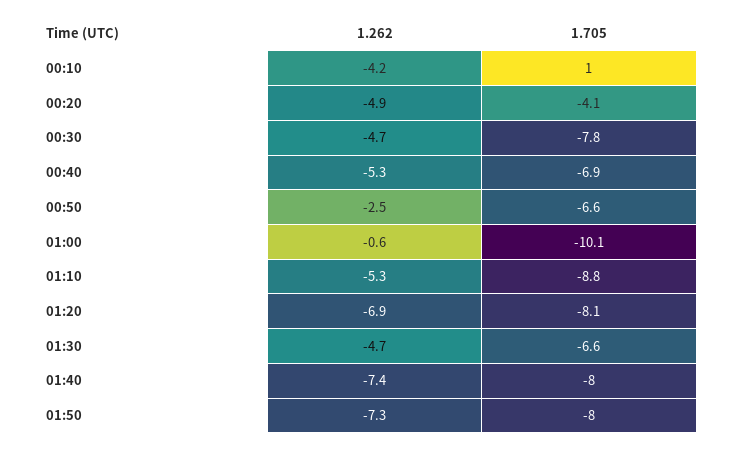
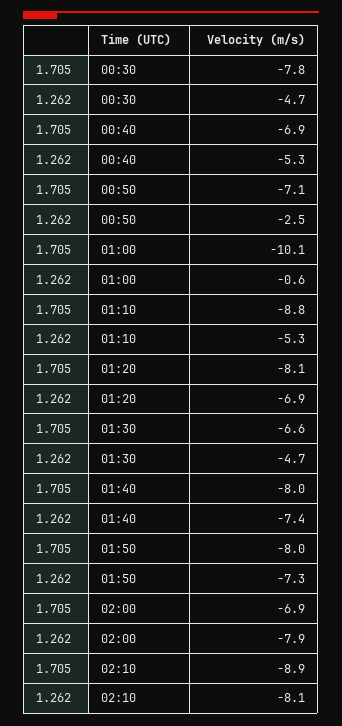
1.262, 00:10: -4.2 -> none
1.705, 00:10: 1 -> none
1.262, 00:20: -4.9 -> none
1.705, 00:20: -4.1 -> none
1.705, 00:50: -6.6 -> -7.1
1.705, 02:00: none -> -6.9
1.262, 02:00: none -> -7.9
1.705, 02:10: none -> -8.9
1.262, 02:10: none -> -8.1

